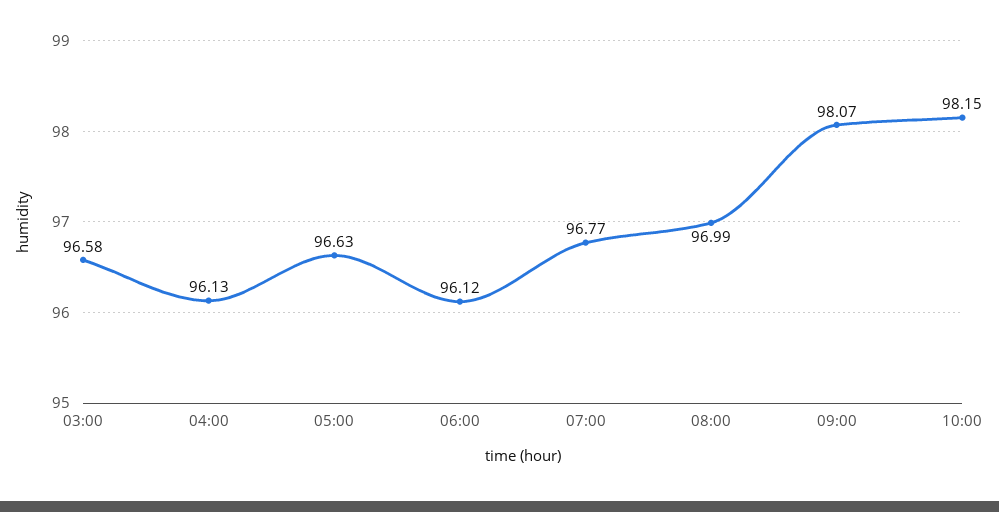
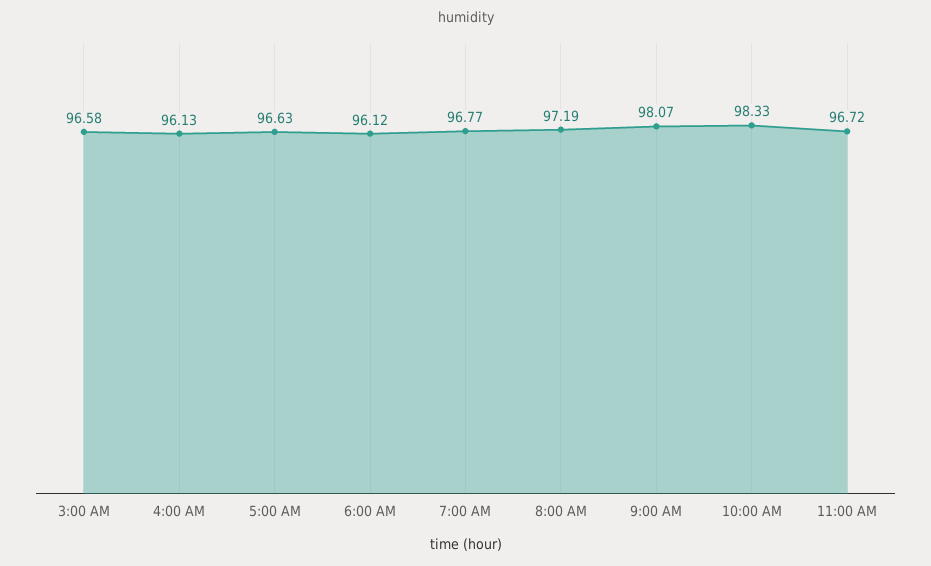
08:00: 96.99 -> 97.19
10:00: 98.15 -> 98.33
11:00 AM: none -> 96.72

